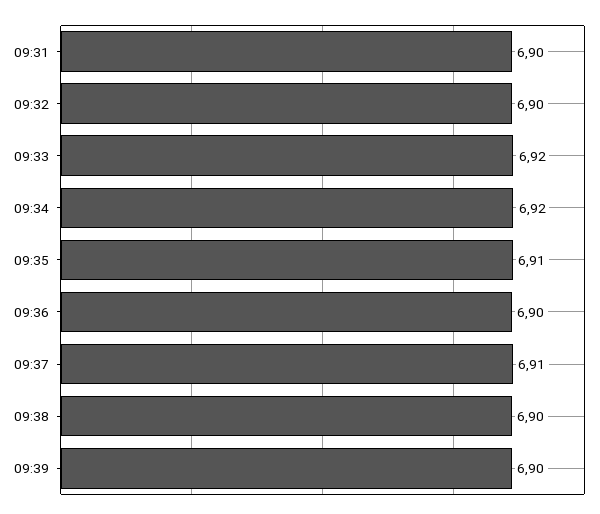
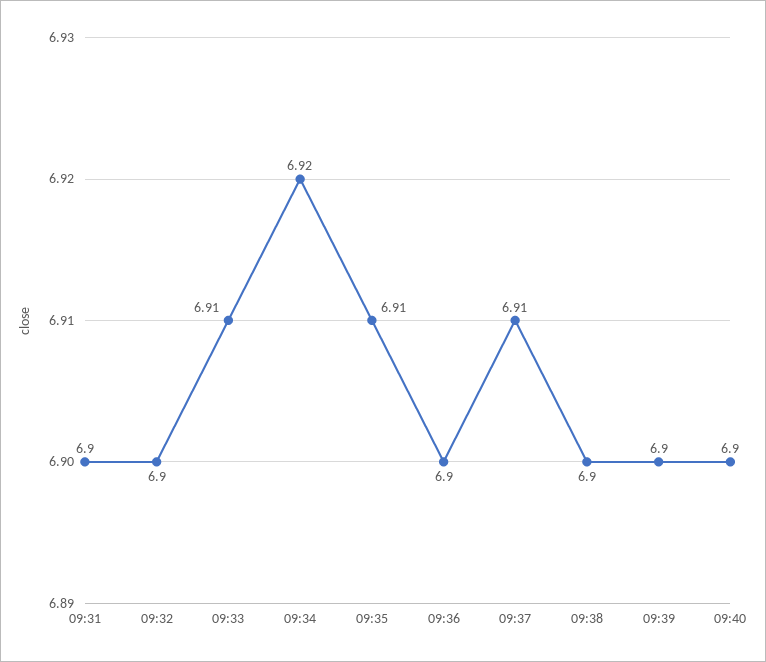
09:33: 6.92 -> 6.91
09:40: none -> 6.9

